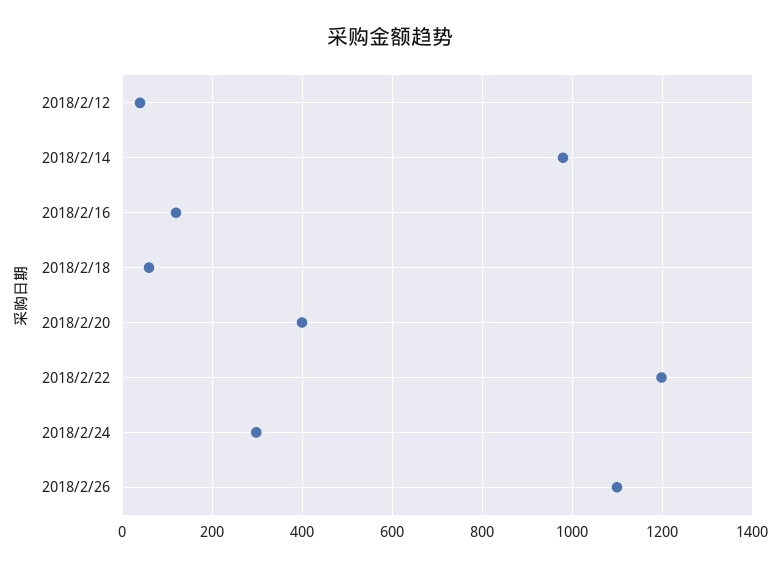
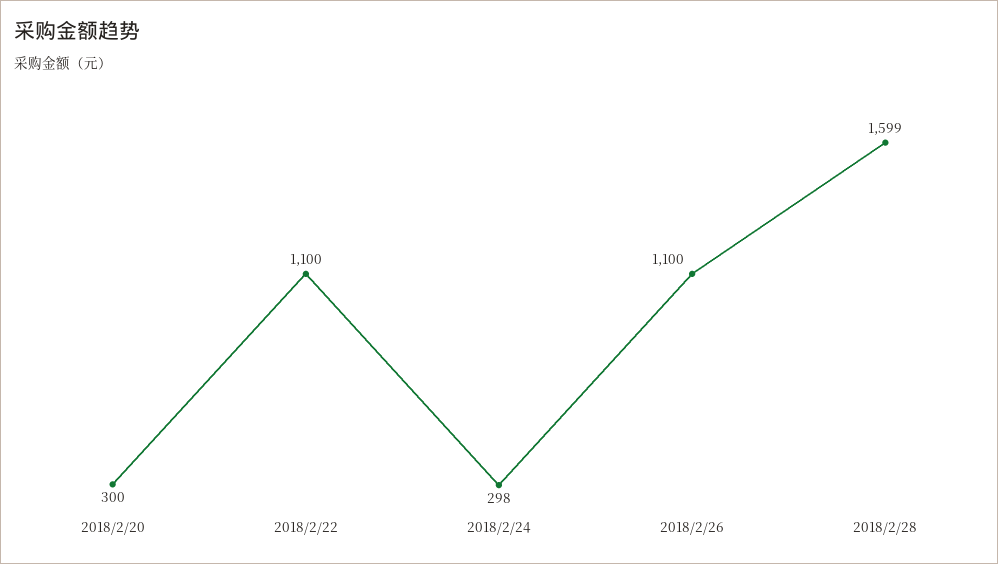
2018/2/12: 40 -> none
2018/2/14: 980 -> none
2018/2/16: 120 -> none
2018/2/18: 60 -> none
2018/2/20: 400 -> 300
2018/2/22: 1200 -> 1100
2018/2/28: none -> 1599

